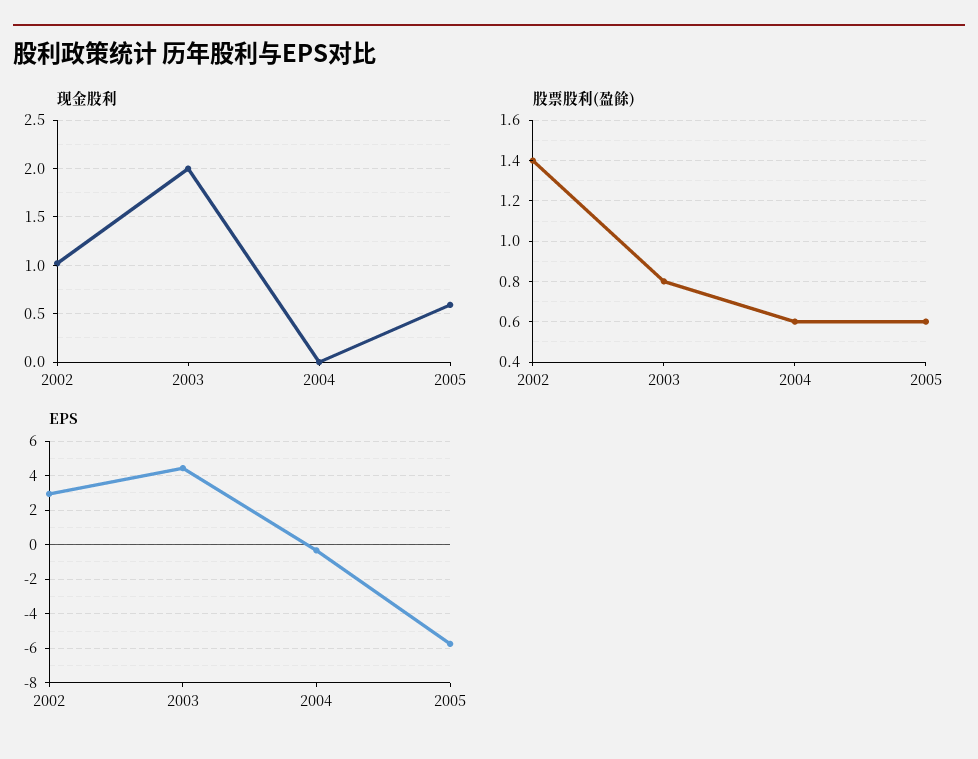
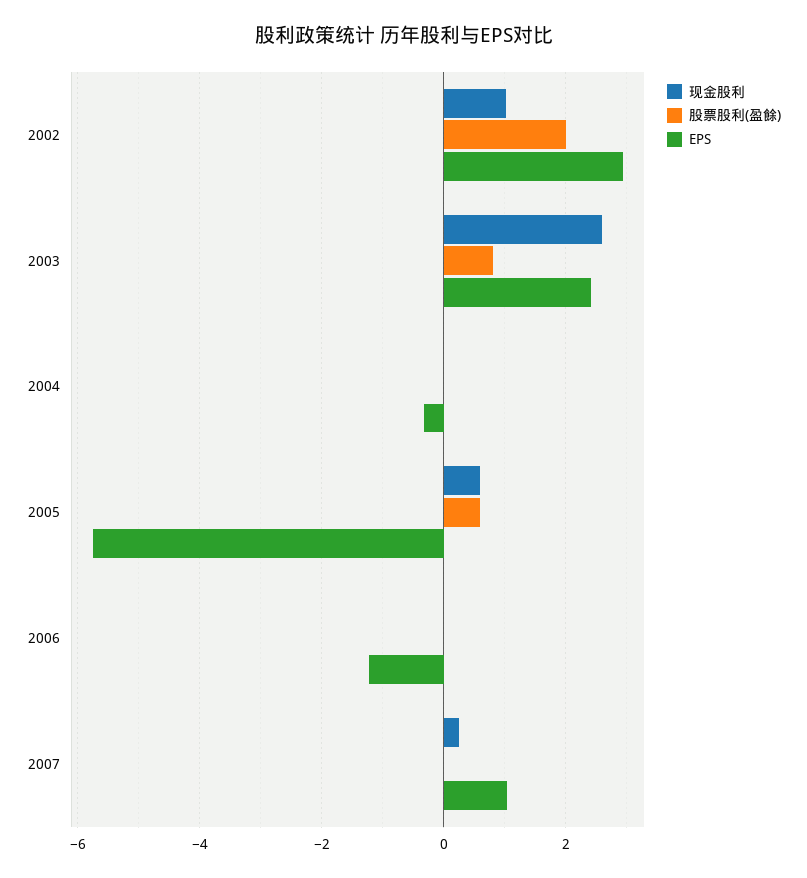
现金股利, 2003: 2 -> 2.6
股票股利(盈餘), 2002: 1.4 -> 2
股票股利(盈餘), 2004: 0.6 -> 0
EPS, 2003: 4.5 -> 2.4
现金股利, 2006: none -> 0
股票股利(盈餘), 2006: none -> 0
EPS, 2006: none -> -1.2
现金股利, 2007: none -> 0.2
股票股利(盈餘), 2007: none -> 0
EPS, 2007: none -> 1

